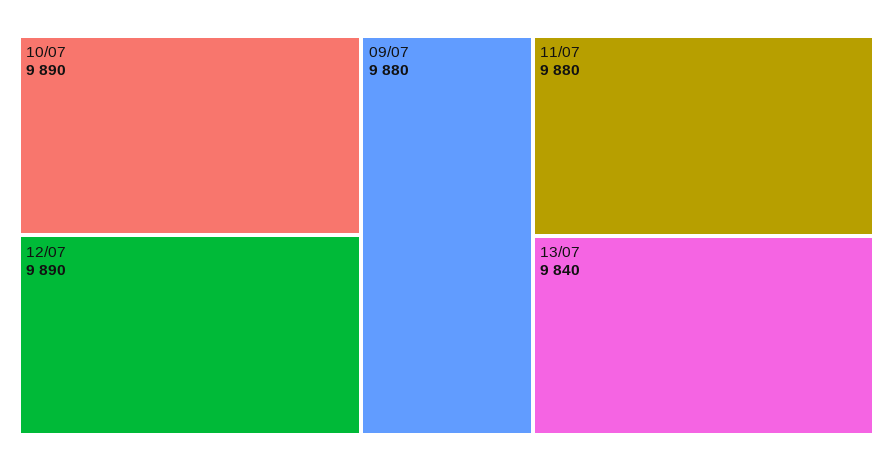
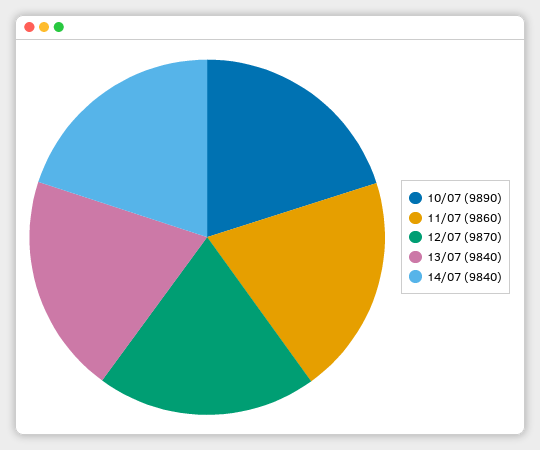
12/07: 9890 -> 9870
09/07: 9880 -> none
11/07: 9880 -> 9860
14/07: none -> 9840

